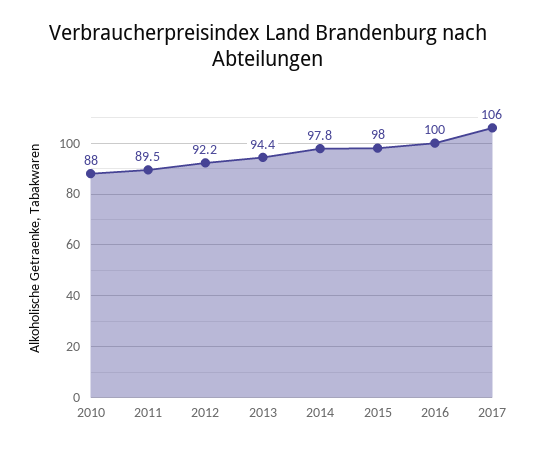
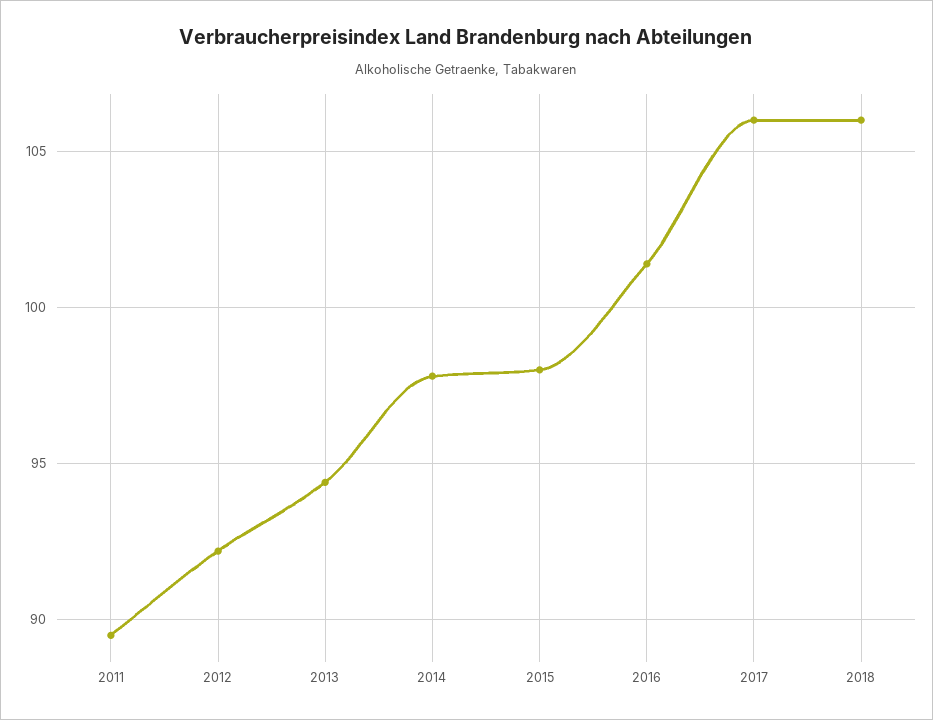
2010: 88 -> none
2016: 100 -> 101.5
2018: none -> 106

